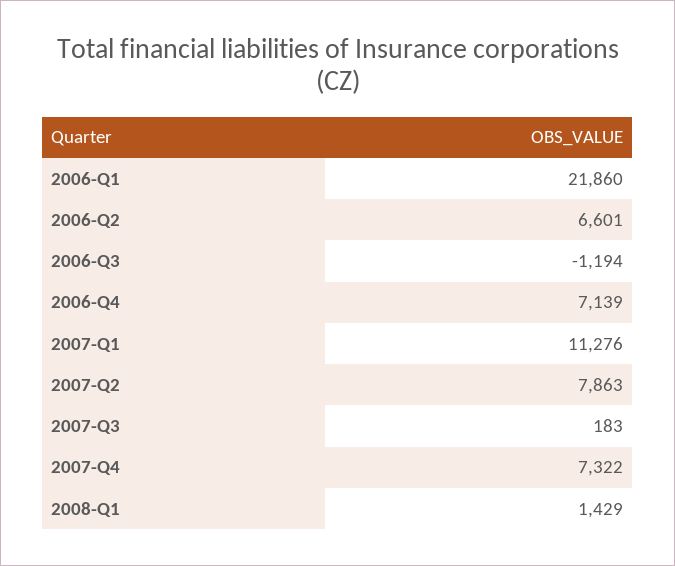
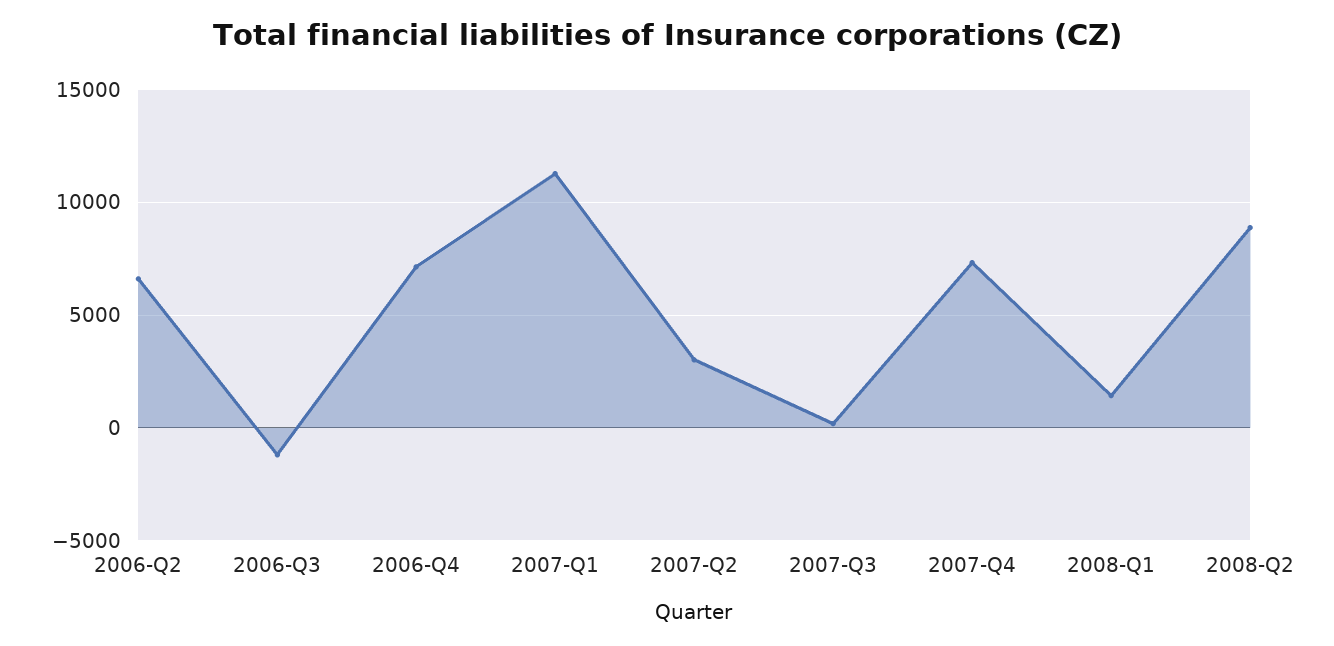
2006-Q1: 21860 -> none
2007-Q2: 7863 -> 3000
2008-Q2: none -> 9000

